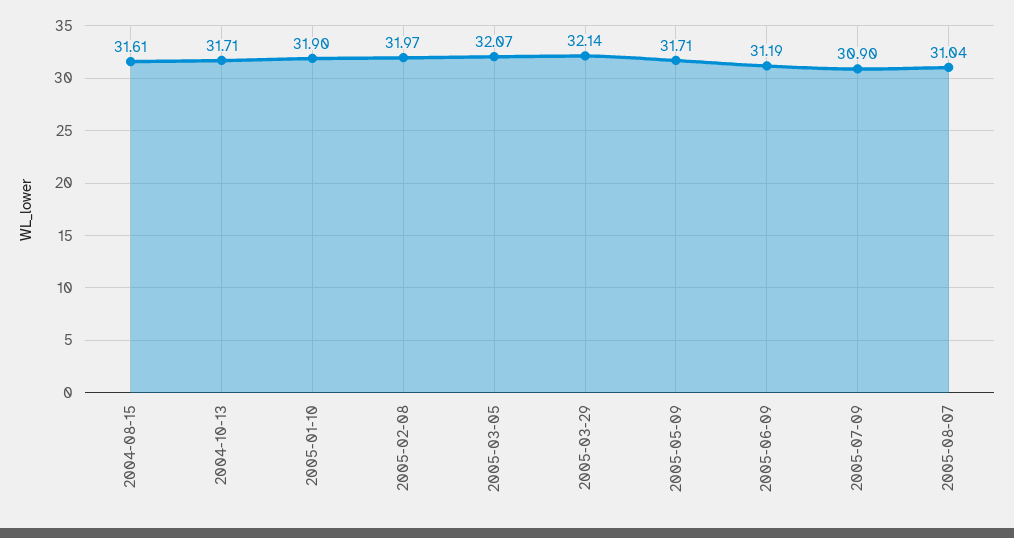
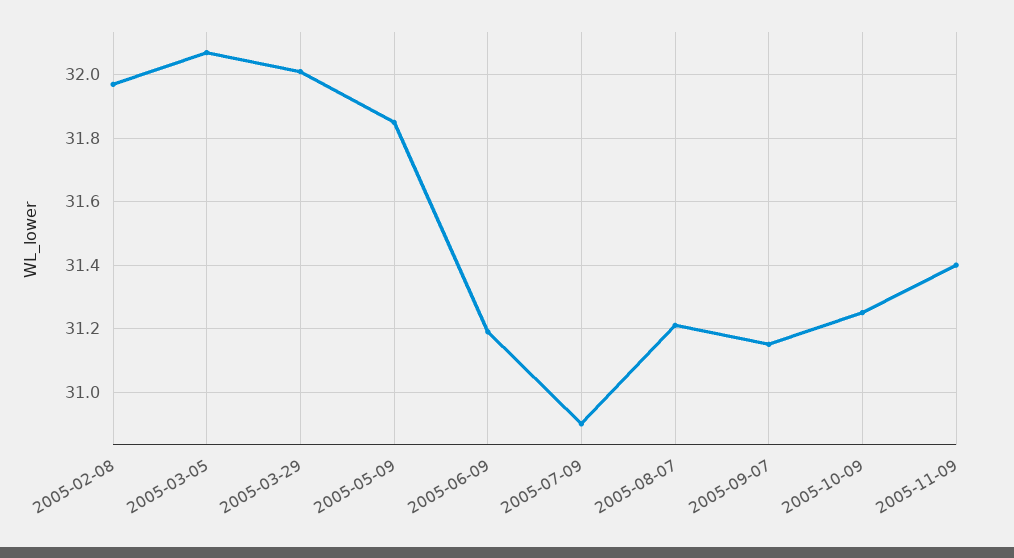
2004-08-15: 31.61 -> none
2004-10-13: 31.71 -> none
2005-01-10: 31.9 -> none
2005-03-29: 32.14 -> 32
2005-05-09: 31.71 -> 31.85
2005-08-07: 31.04 -> 31.2
2005-09-07: none -> 31.15
2005-10-09: none -> 31.25
2005-11-09: none -> 31.4

